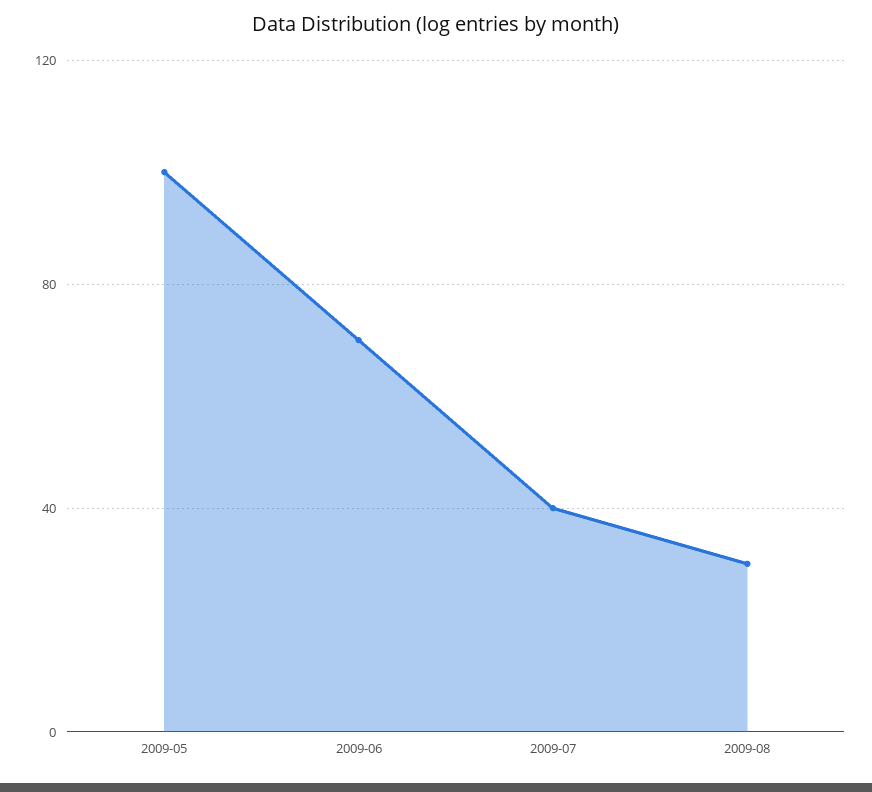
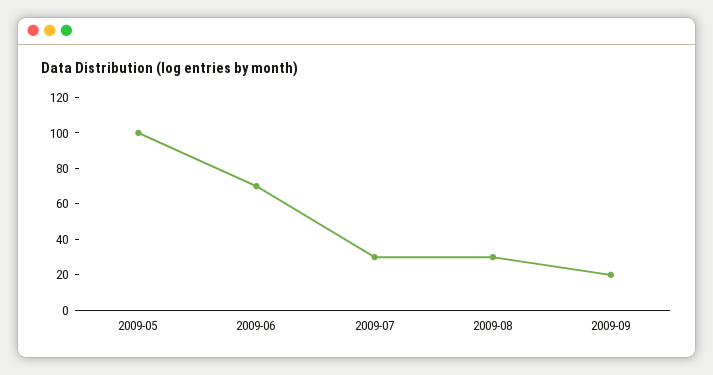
2009-07: 40 -> 30
2009-09: none -> 20

